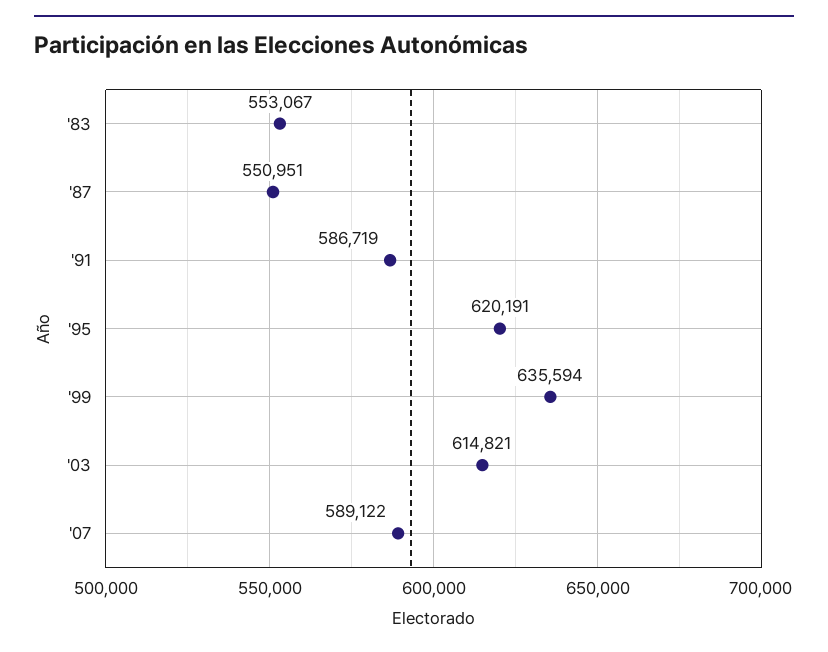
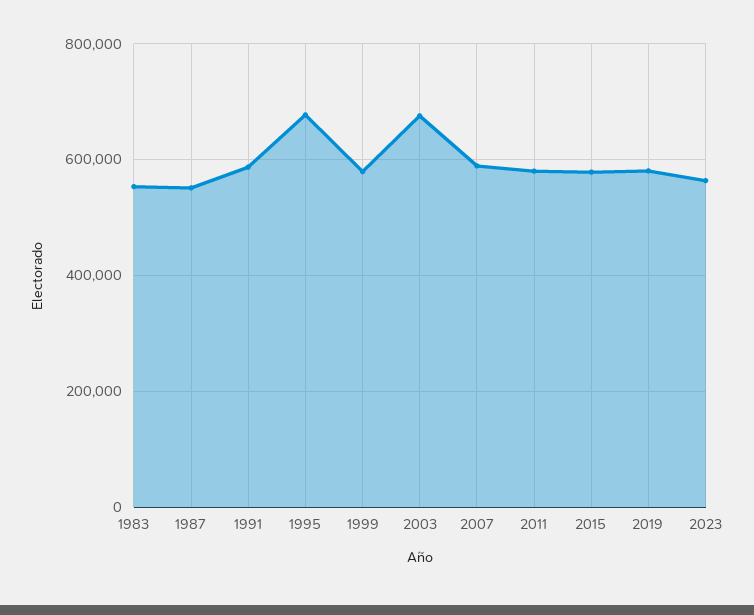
'95: 620191 -> 680000
'99: 635594 -> 580000
'03: 614821 -> 680000
2011: none -> 580000
2015: none -> 580000
2019: none -> 580000
2023: none -> 560000

